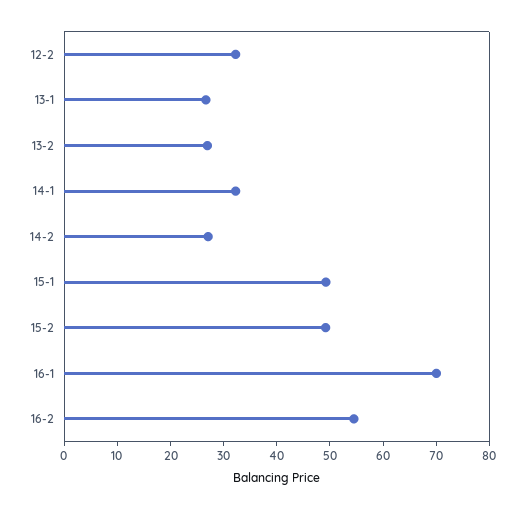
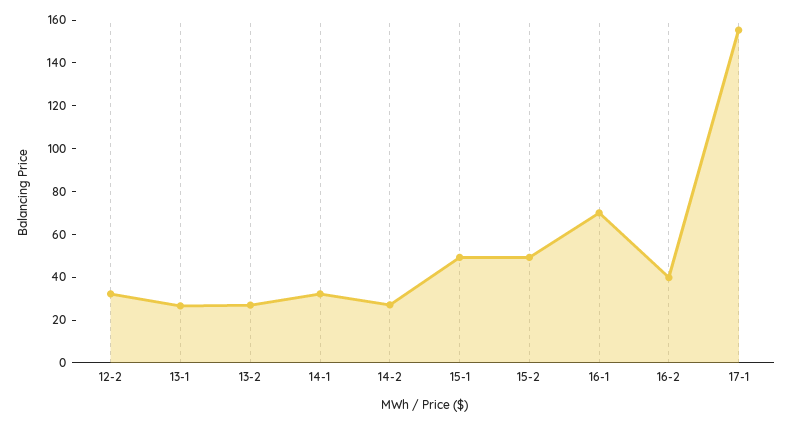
16-2: 54 -> 40
17-1: none -> 155

